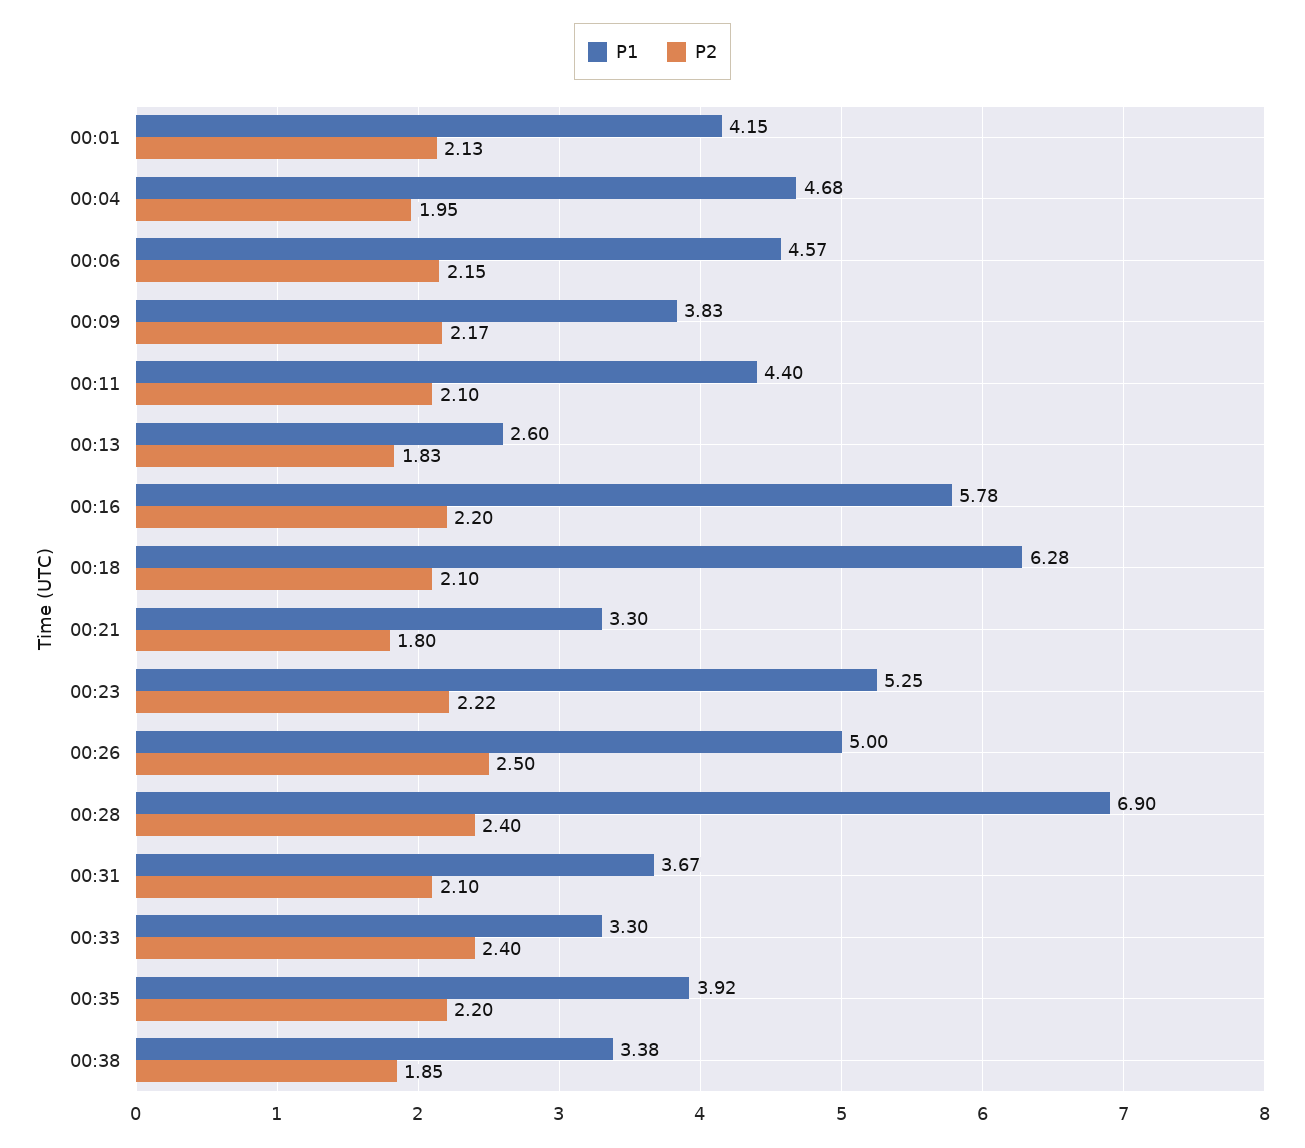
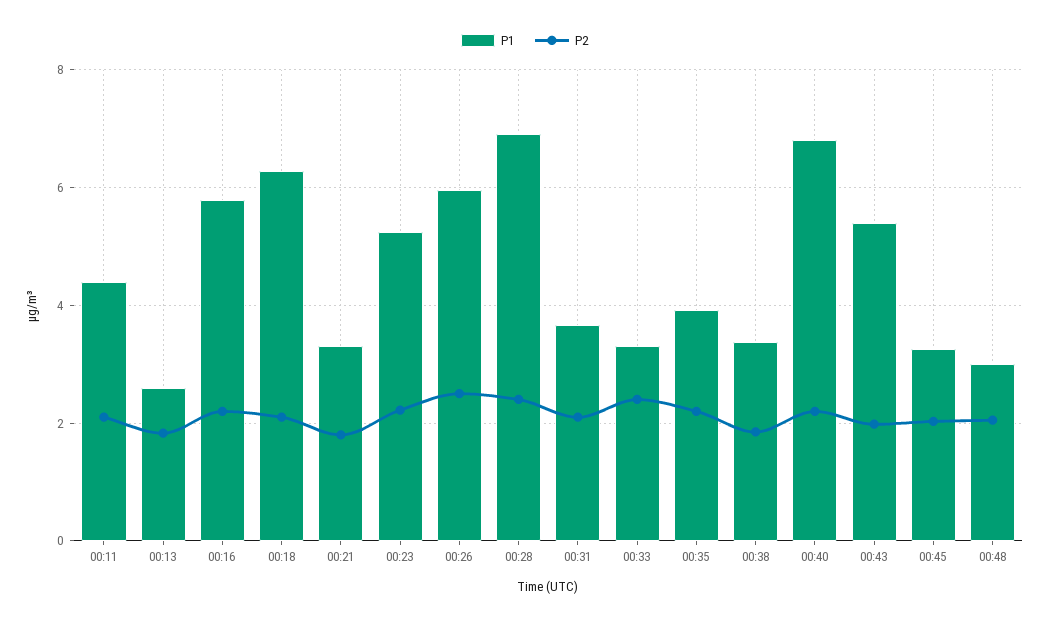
P1, 00:01: 4.15 -> none
P2, 00:01: 2.13 -> none
P1, 00:04: 4.68 -> none
P2, 00:04: 1.95 -> none
P1, 00:06: 4.57 -> none
P2, 00:06: 2.15 -> none
P1, 00:09: 3.83 -> none
P2, 00:09: 2.17 -> none
P1, 00:26: 5 -> 6
P1, 00:40: none -> 6.8
P2, 00:40: none -> 2.2
P1, 00:43: none -> 5.4
P2, 00:43: none -> 2
P1, 00:45: none -> 3.2
P2, 00:45: none -> 2
P1, 00:48: none -> 3
P2, 00:48: none -> 2

